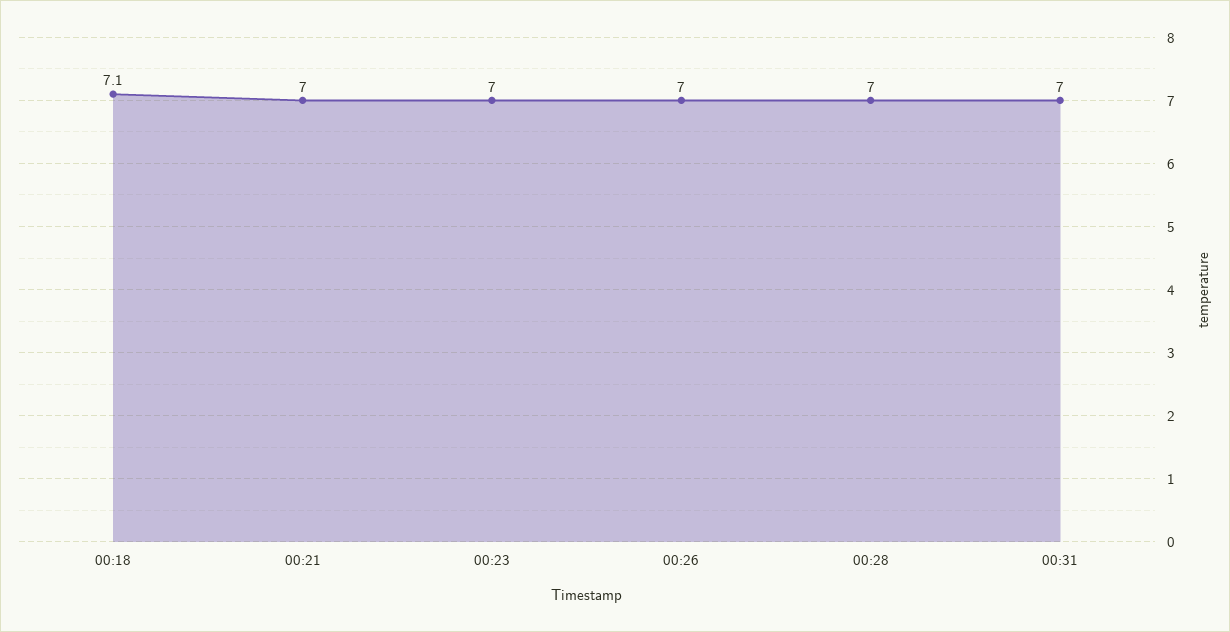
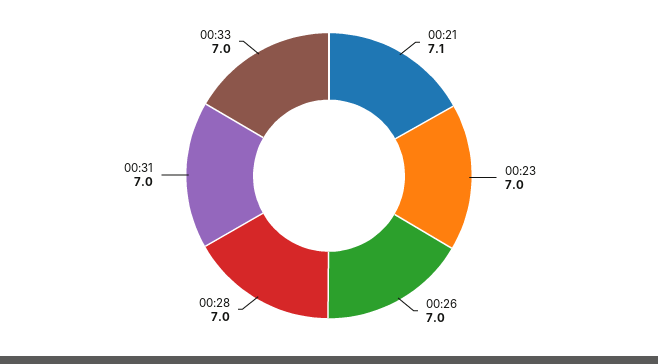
00:18: 7.1 -> none
00:21: 7 -> 7.1
00:33: none -> 7

